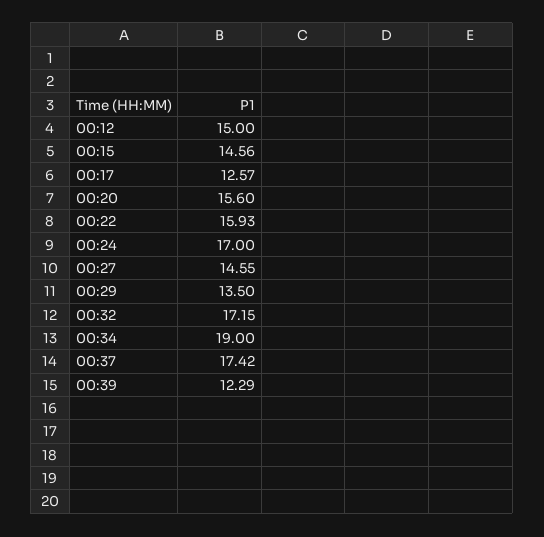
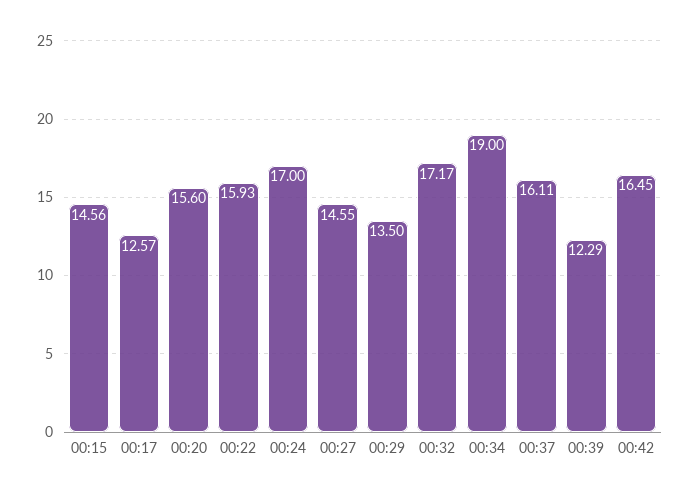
00:12: 15 -> none
00:32: 17.15 -> 17.17
00:37: 17.42 -> 16.11
00:42: none -> 16.45

